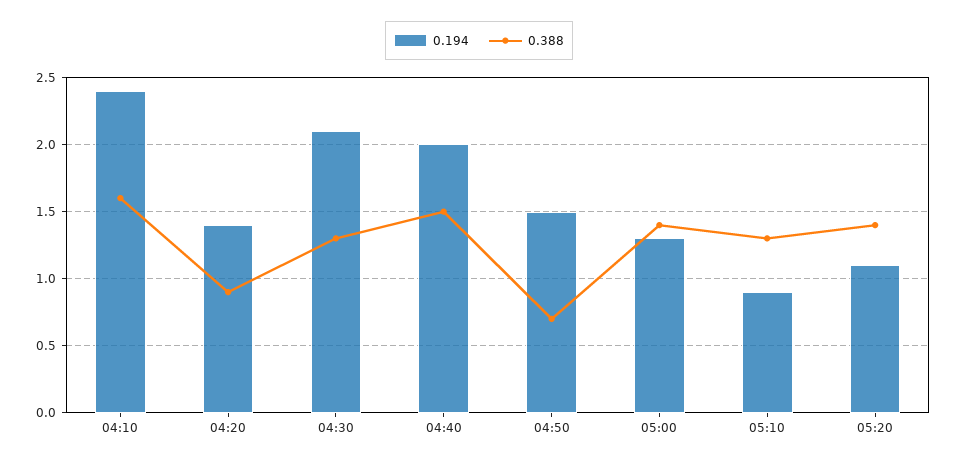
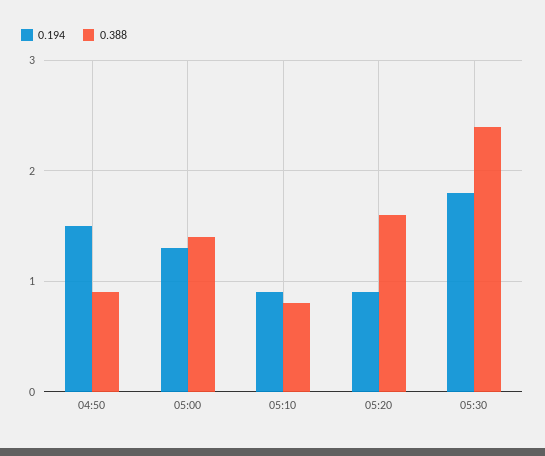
0.194, 04:10: 2.4 -> none
0.388, 04:10: 1.6 -> none
0.194, 04:20: 1.4 -> none
0.388, 04:20: 0.9 -> none
0.194, 04:30: 2.1 -> none
0.388, 04:30: 1.3 -> none
0.194, 04:40: 2 -> none
0.388, 04:40: 1.5 -> none
0.388, 04:50: 0.7 -> 0.9
0.388, 05:10: 1.3 -> 0.8
0.194, 05:20: 1.1 -> 0.9
0.388, 05:20: 1.4 -> 1.6
0.194, 05:30: none -> 1.8
0.388, 05:30: none -> 2.4

